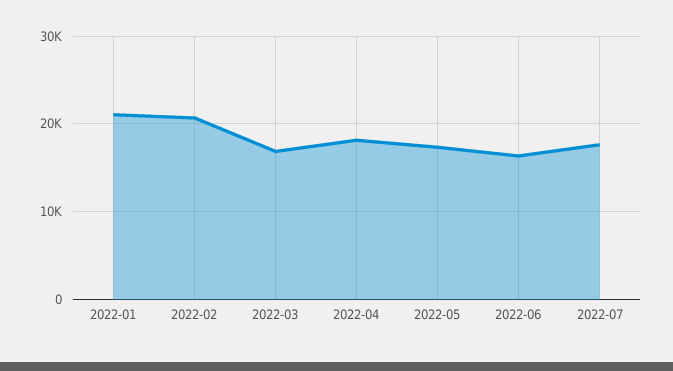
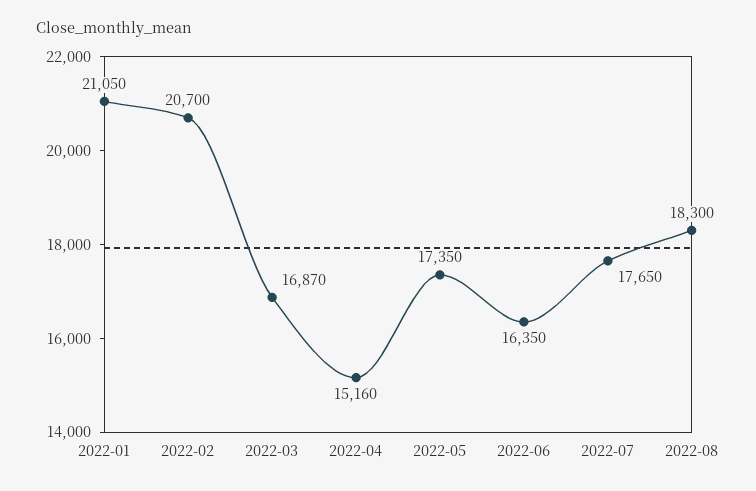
2022-04: 18000 -> 15160
2022-08: none -> 18300

